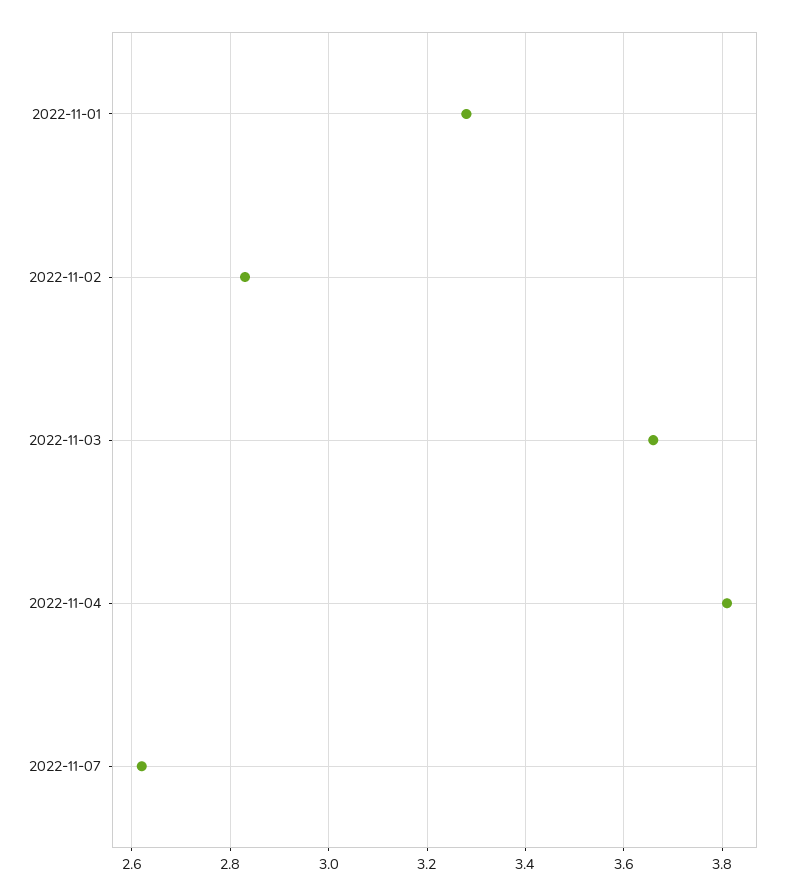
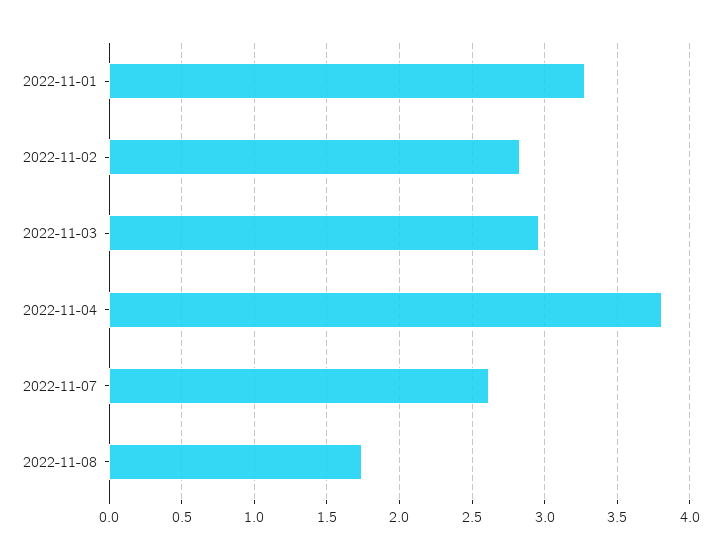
2022-11-03: 3.65 -> 2.95
2022-11-08: none -> 1.75

